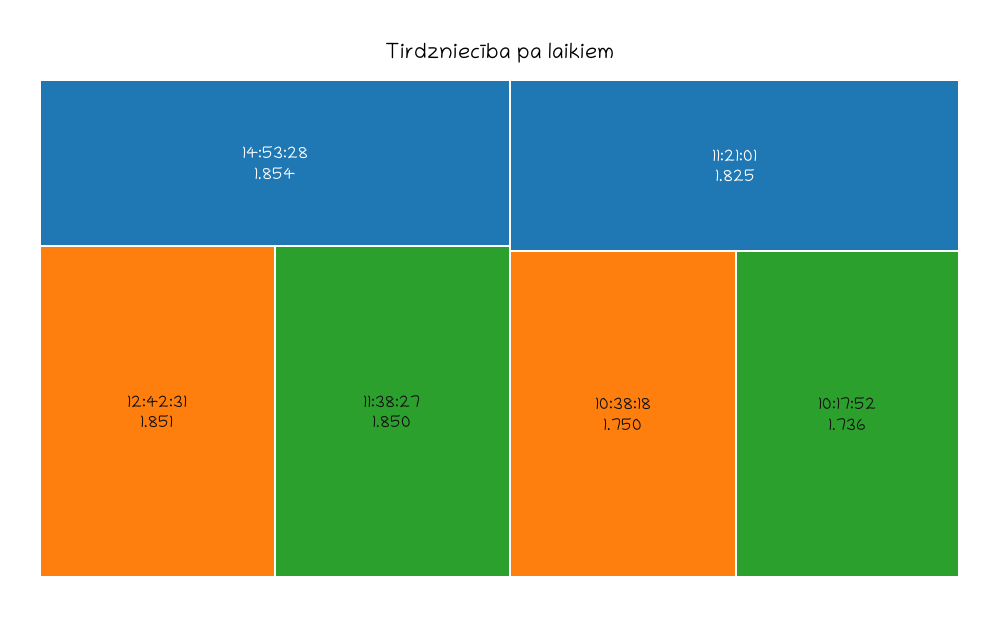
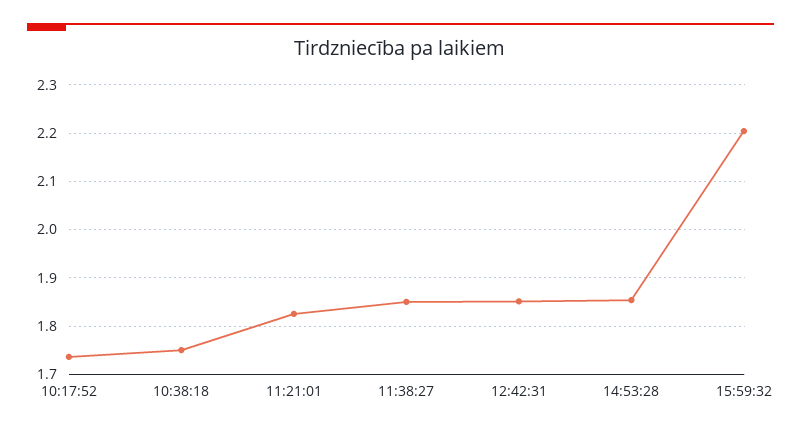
15:59:32: none -> 2.2

